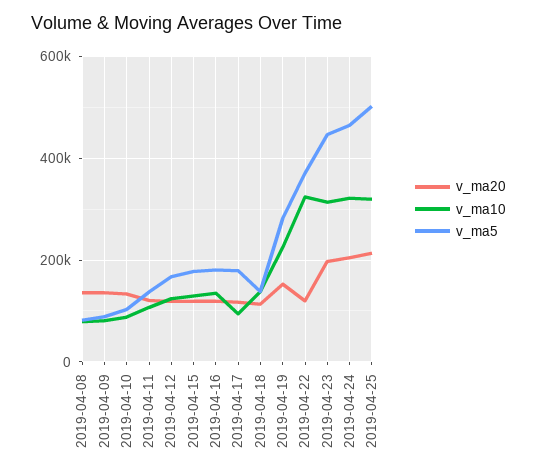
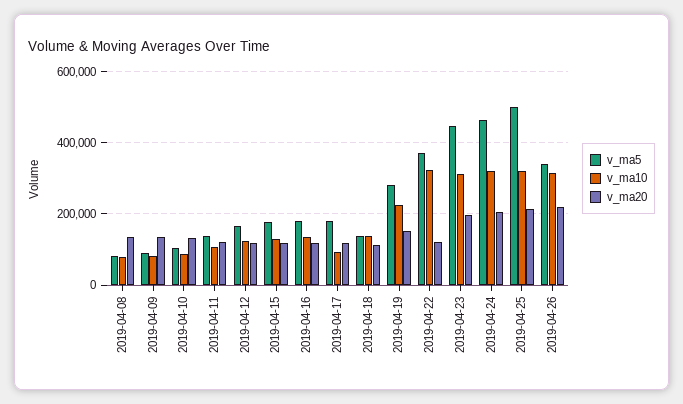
v_ma5, 2019-04-26: none -> 340000
v_ma10, 2019-04-26: none -> 320000
v_ma20, 2019-04-26: none -> 220000

